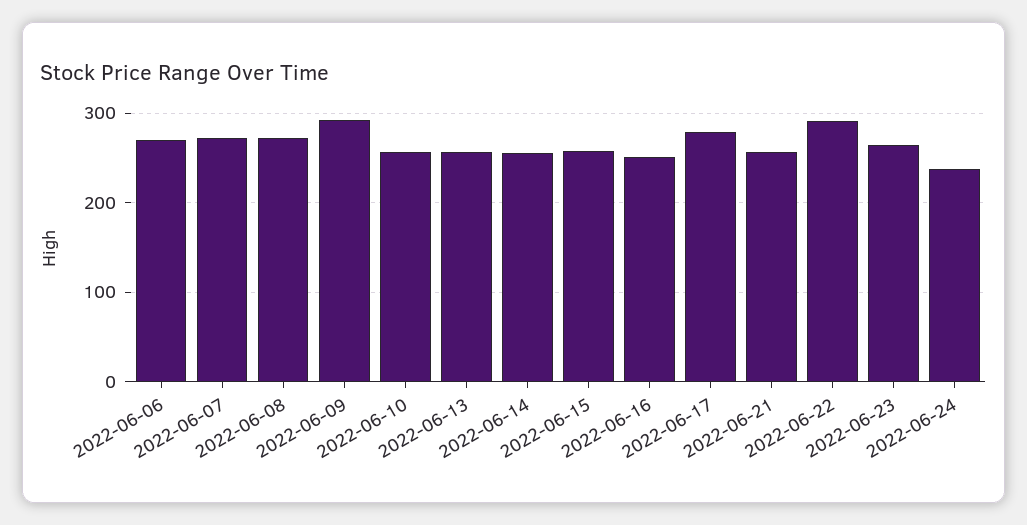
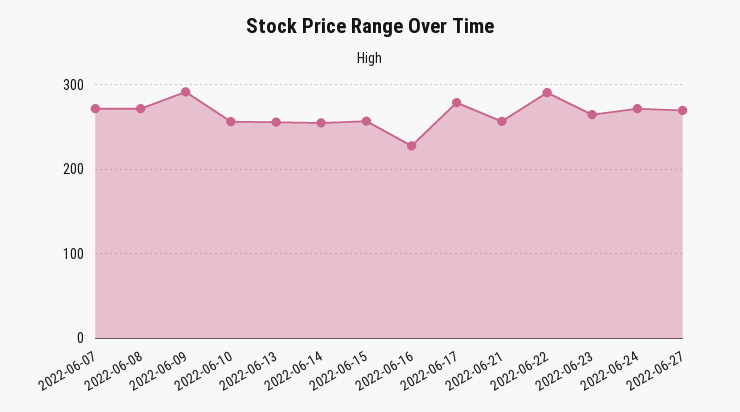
2022-06-06: 270 -> none
2022-06-16: 250 -> 230
2022-06-24: 240 -> 270
2022-06-27: none -> 270

